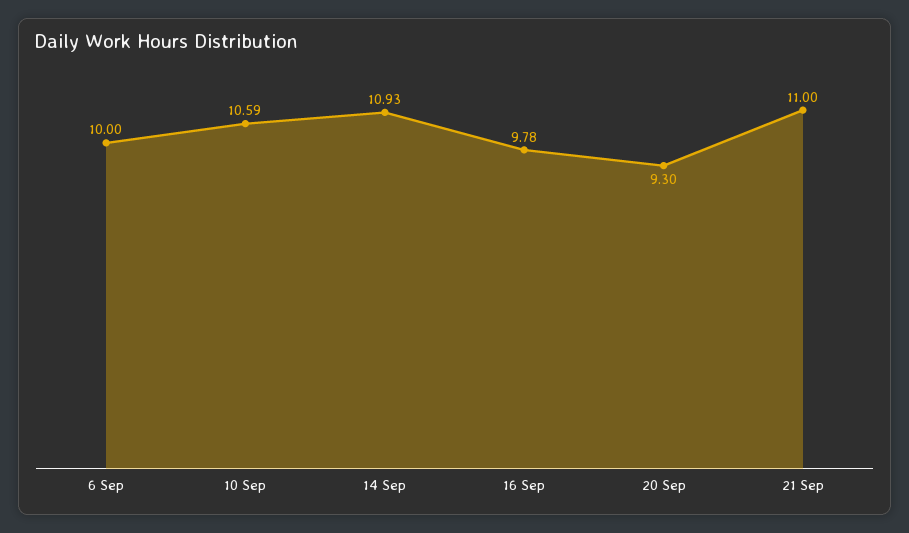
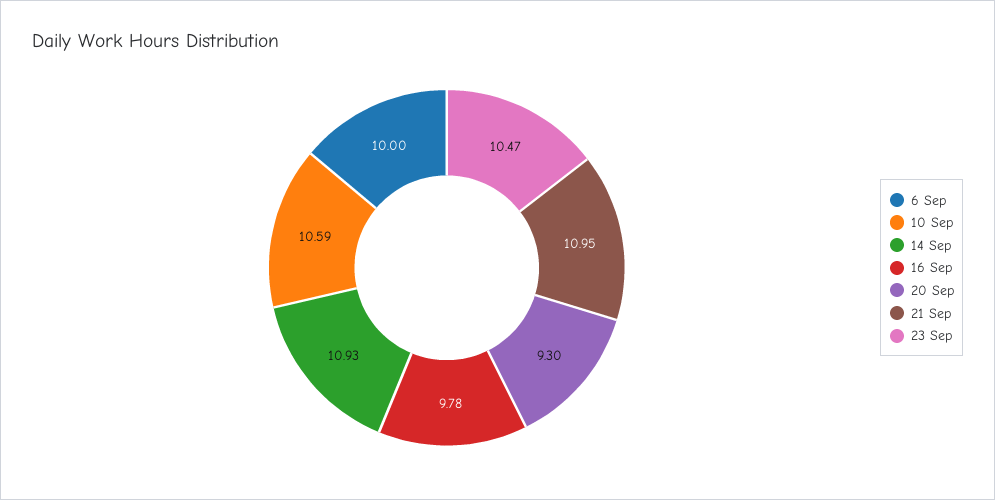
21 Sep: 11 -> 10.95
23 Sep: none -> 10.47

